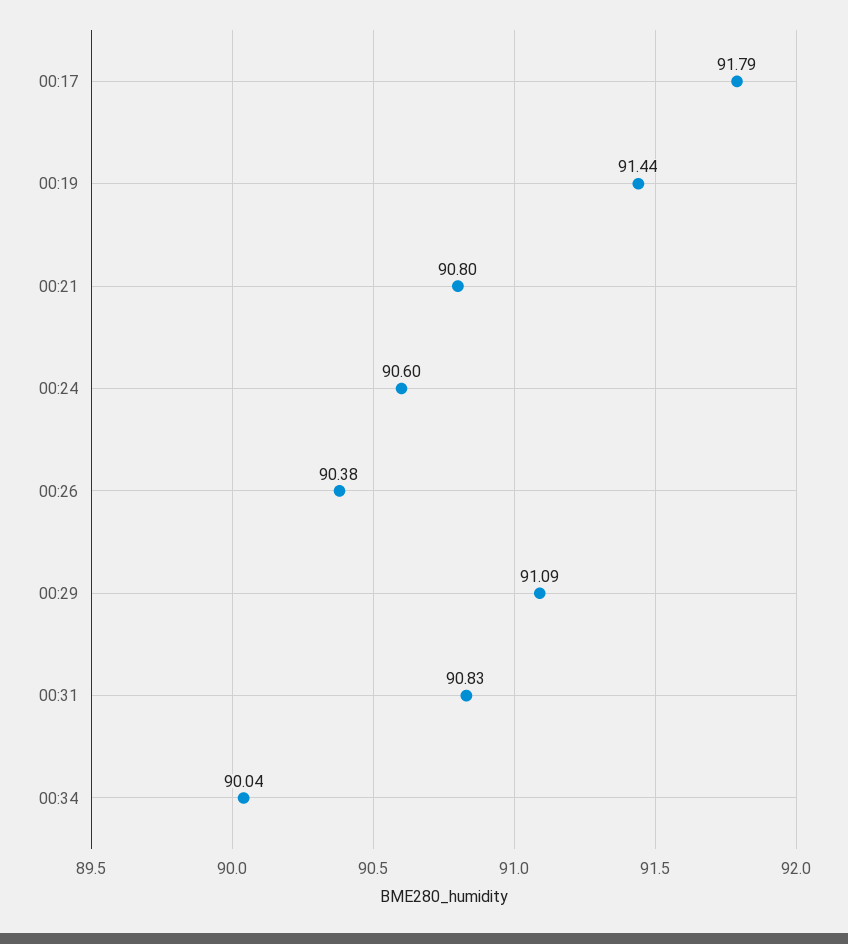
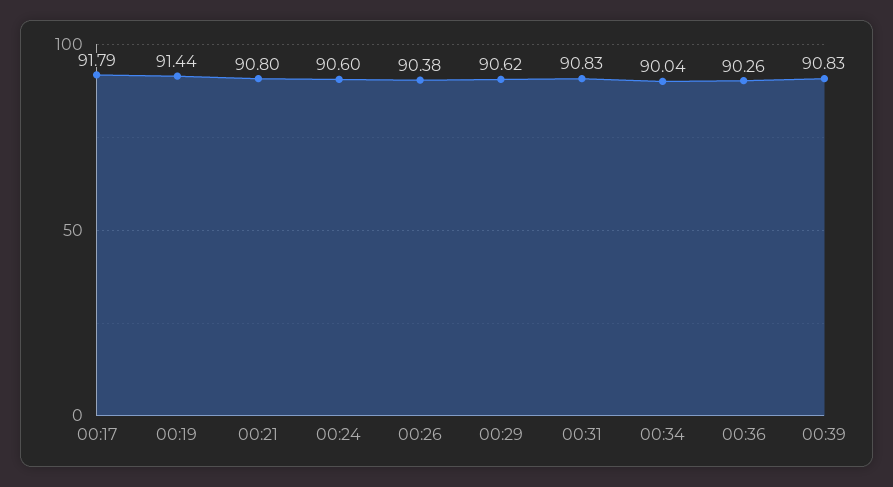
00:29: 91.09 -> 90.62
00:36: none -> 90.26
00:39: none -> 90.83

